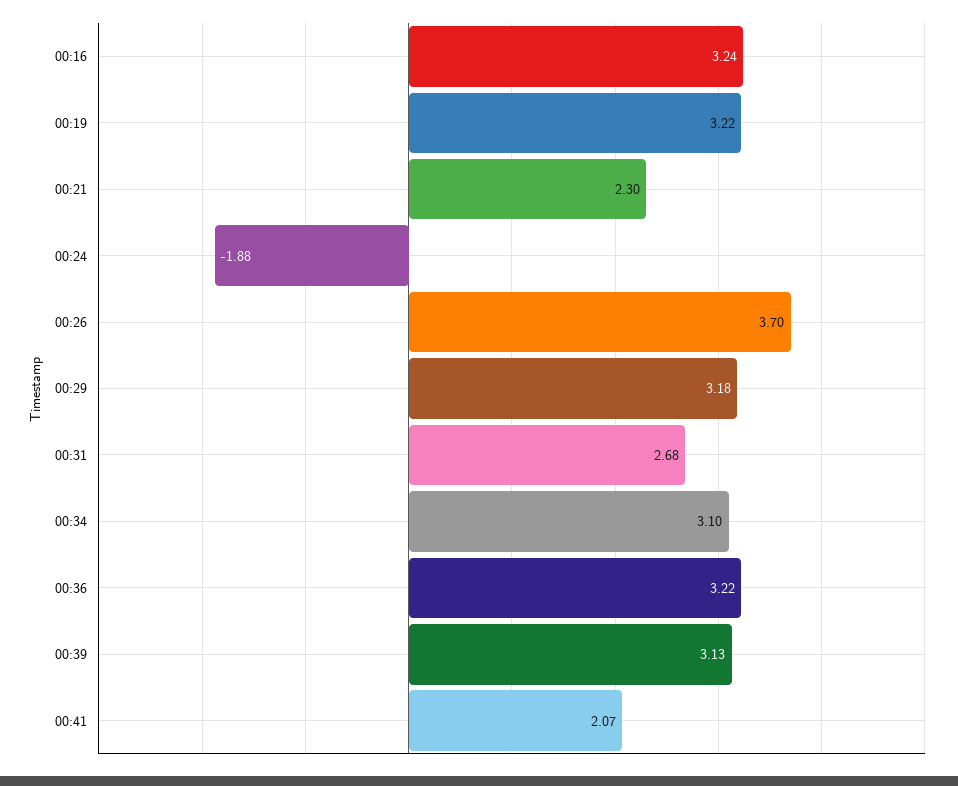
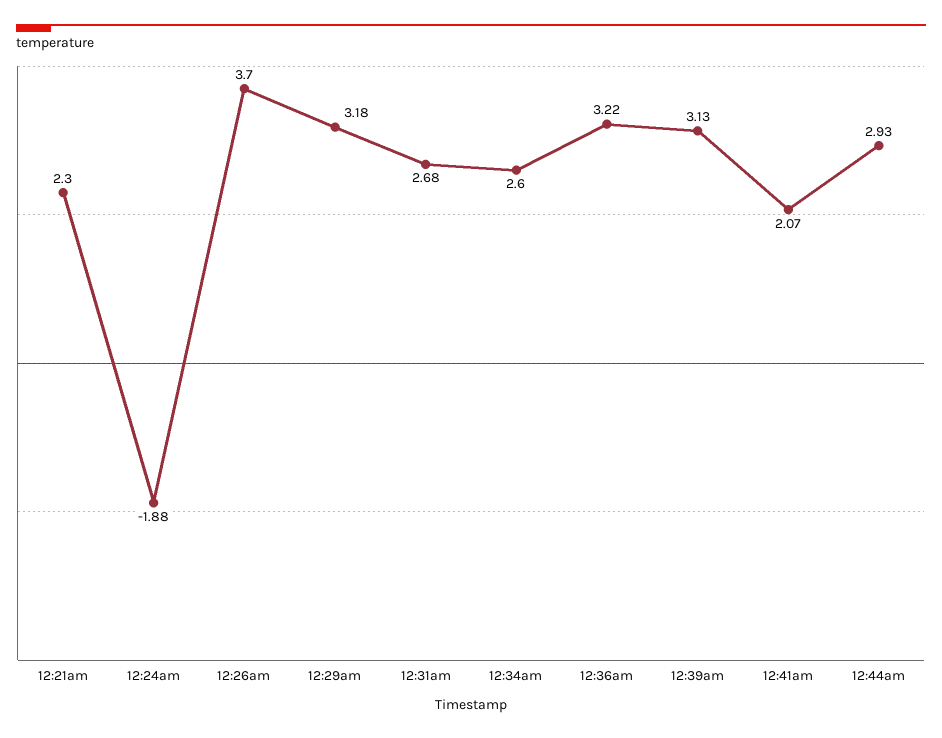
00:16: 3.24 -> none
00:19: 3.22 -> none
00:34: 3.1 -> 2.6
12:44am: none -> 2.93

